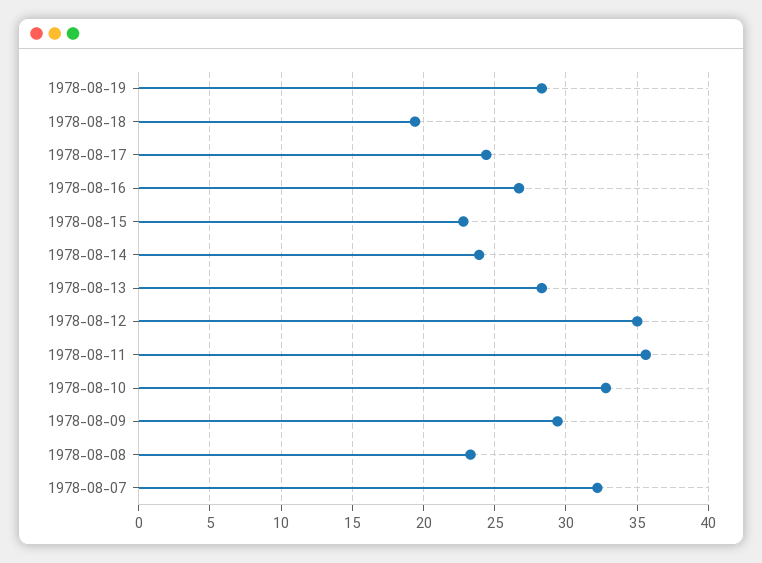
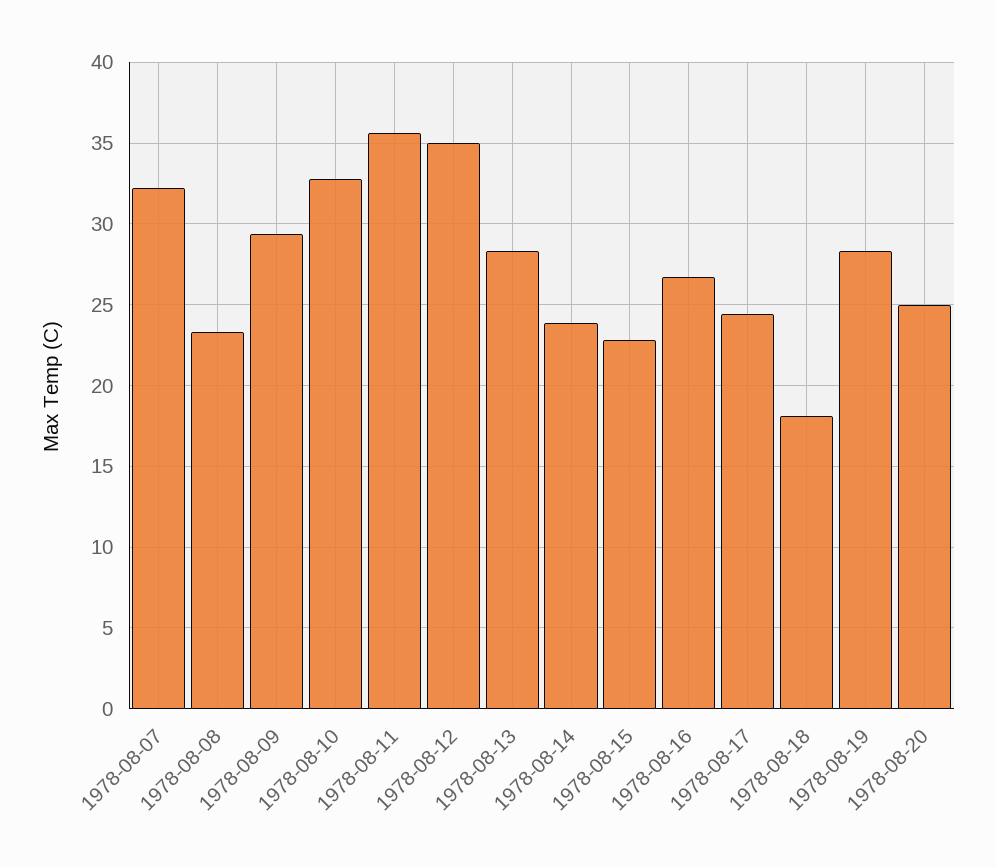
1978-08-18: 19.5 -> 18
1978-08-20: none -> 25

